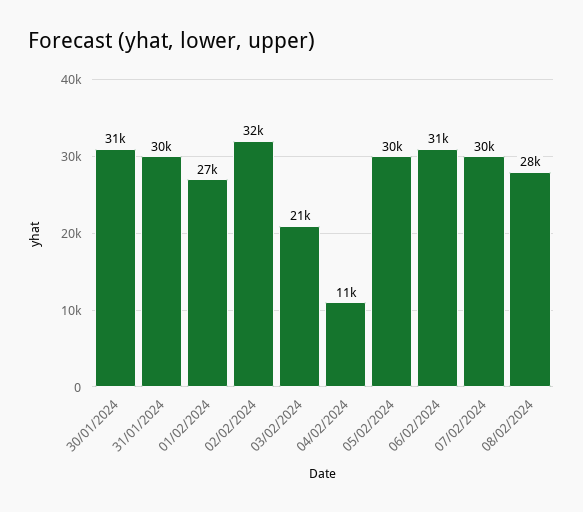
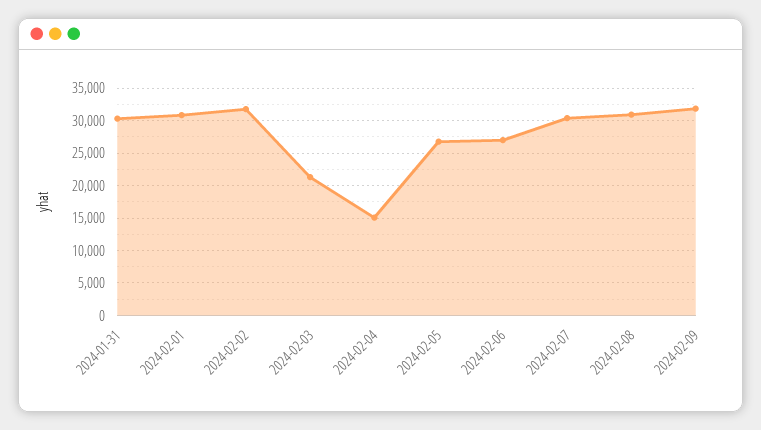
30/01/2024: 31000 -> none
01/02/2024: 27000 -> 31000
04/02/2024: 11000 -> 15000
05/02/2024: 30000 -> 27000
06/02/2024: 31000 -> 27000
08/02/2024: 28000 -> 31000
2024-02-09: none -> 32000

